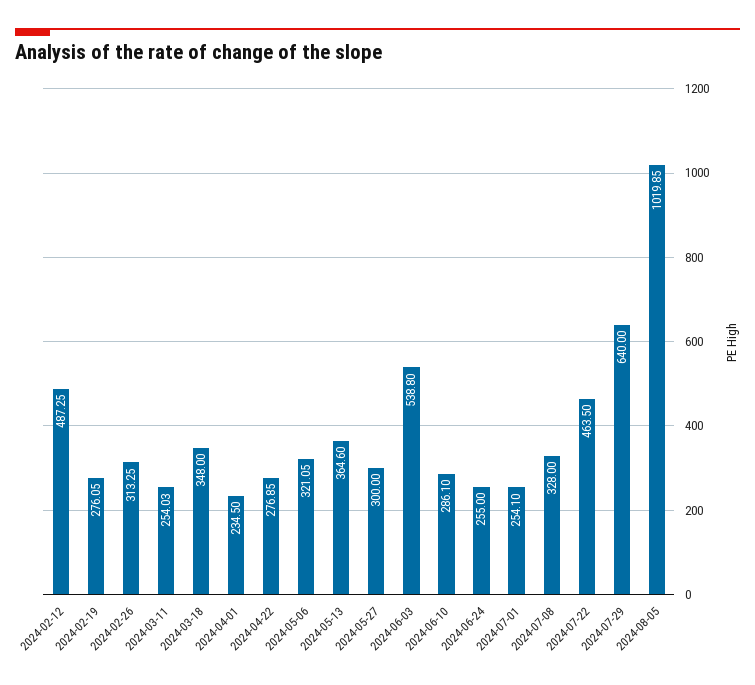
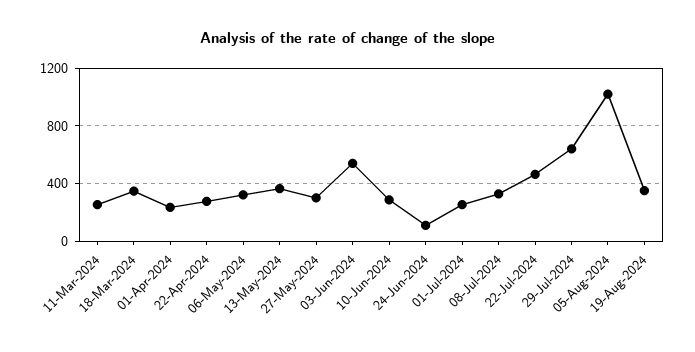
2024-02-12: 487.25 -> none
2024-02-19: 276.05 -> none
2024-02-26: 313.25 -> none
2024-06-24: 255 -> 100
19-Aug-2024: none -> 350

